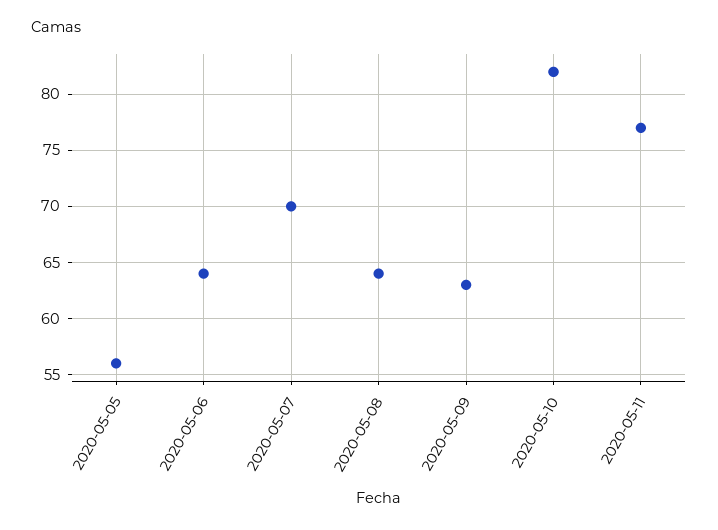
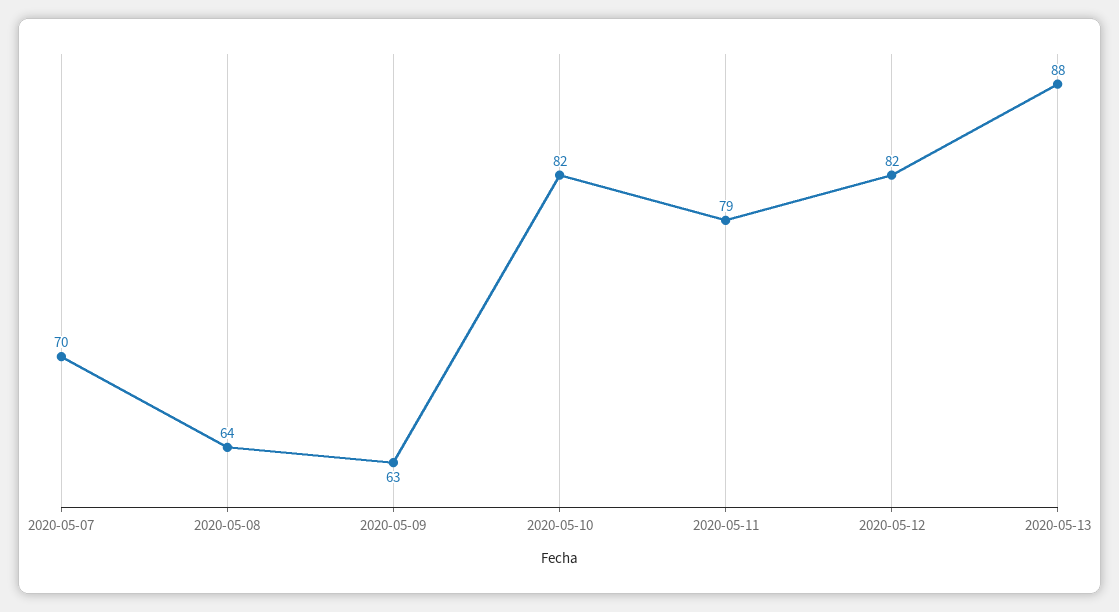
2020-05-05: 56 -> none
2020-05-06: 64 -> none
2020-05-11: 77 -> 79
2020-05-12: none -> 82
2020-05-13: none -> 88

